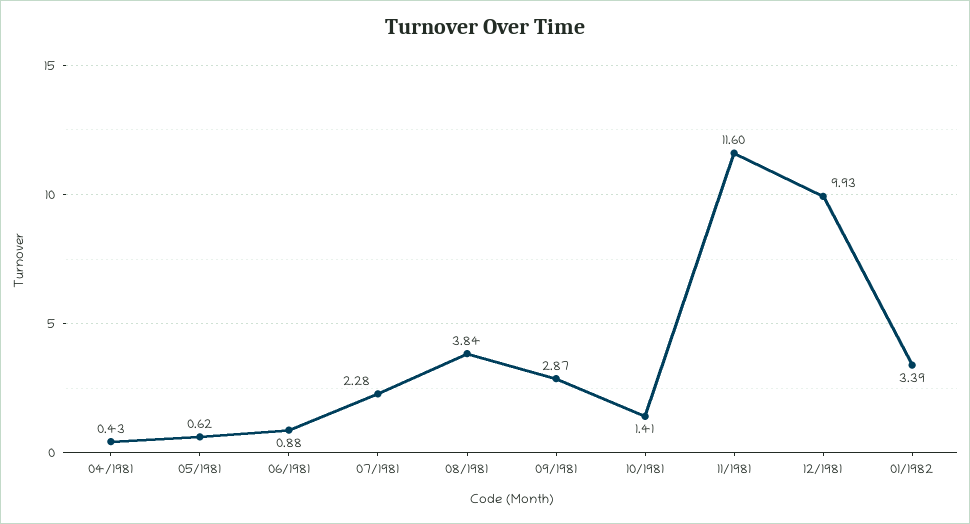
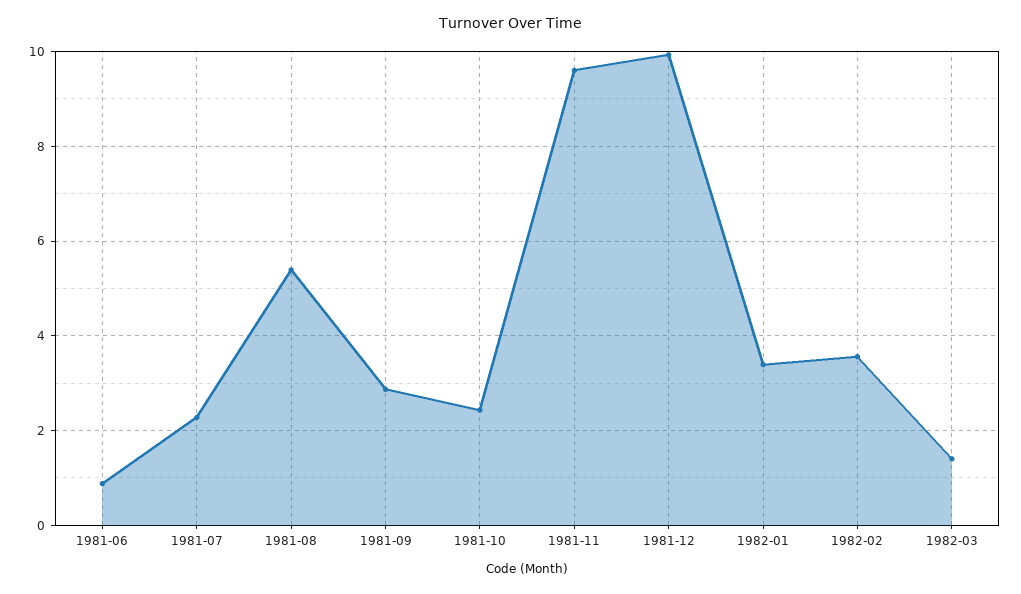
04/1981: 0.43 -> none
05/1981: 0.62 -> none
08/1981: 3.84 -> 5.4
10/1981: 1.41 -> 2.4
11/1981: 11.6 -> 9.6
1982-02: none -> 3.6
1982-03: none -> 1.4

